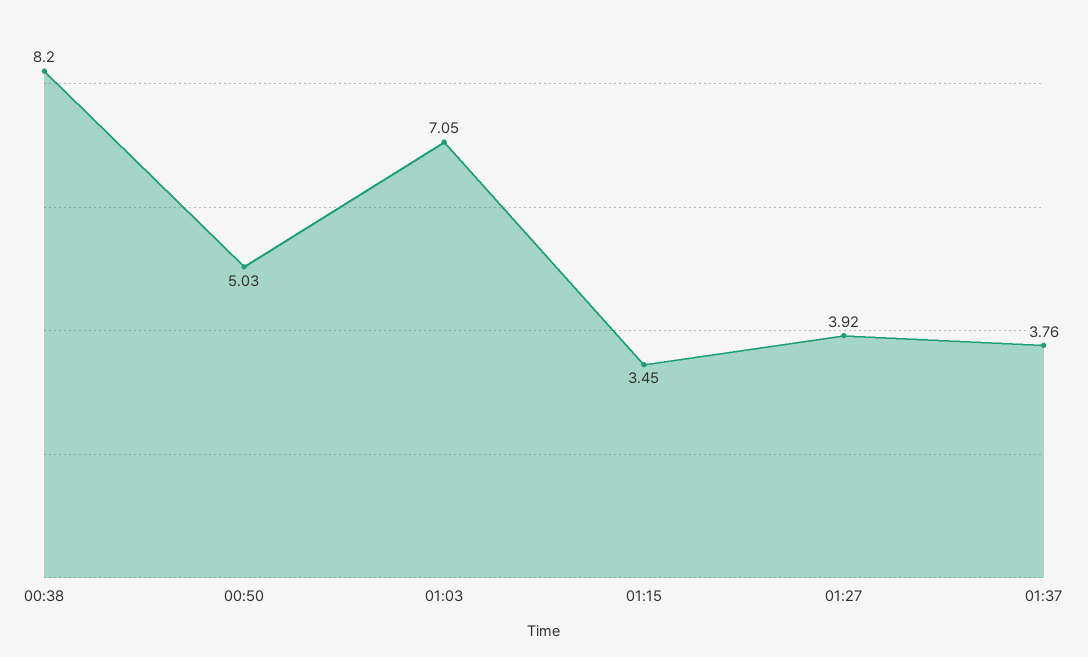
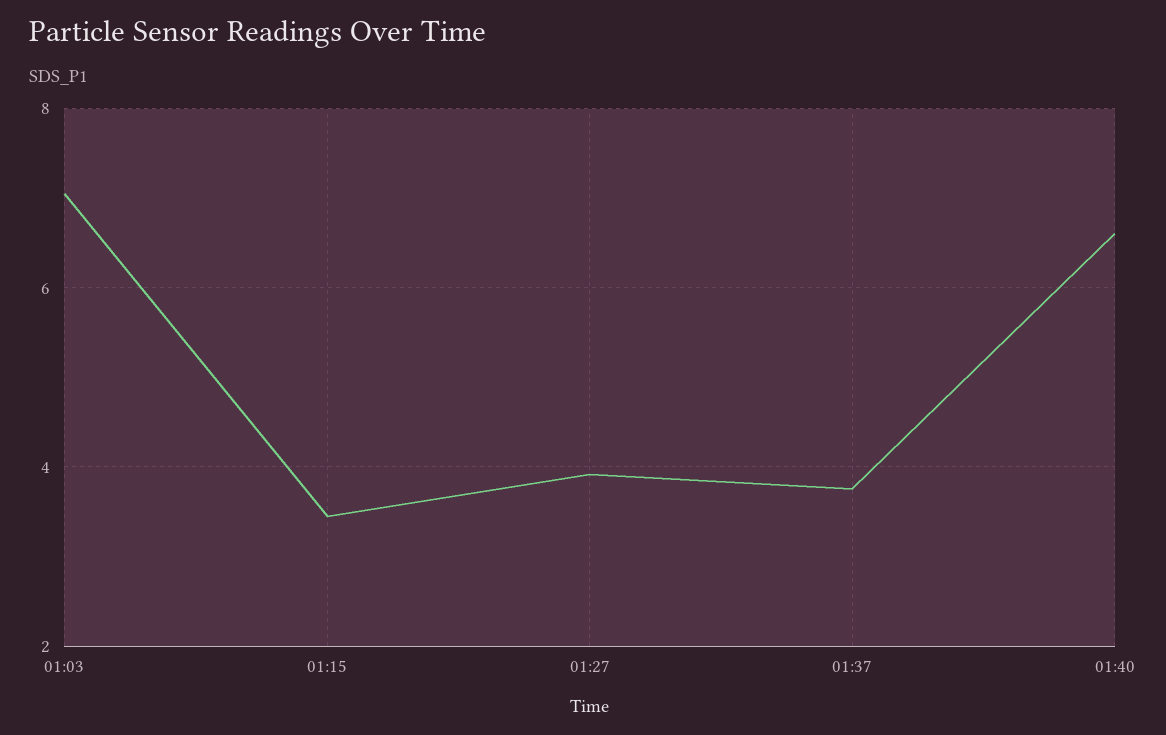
00:38: 8.2 -> none
00:50: 5.03 -> none
01:40: none -> 6.6

